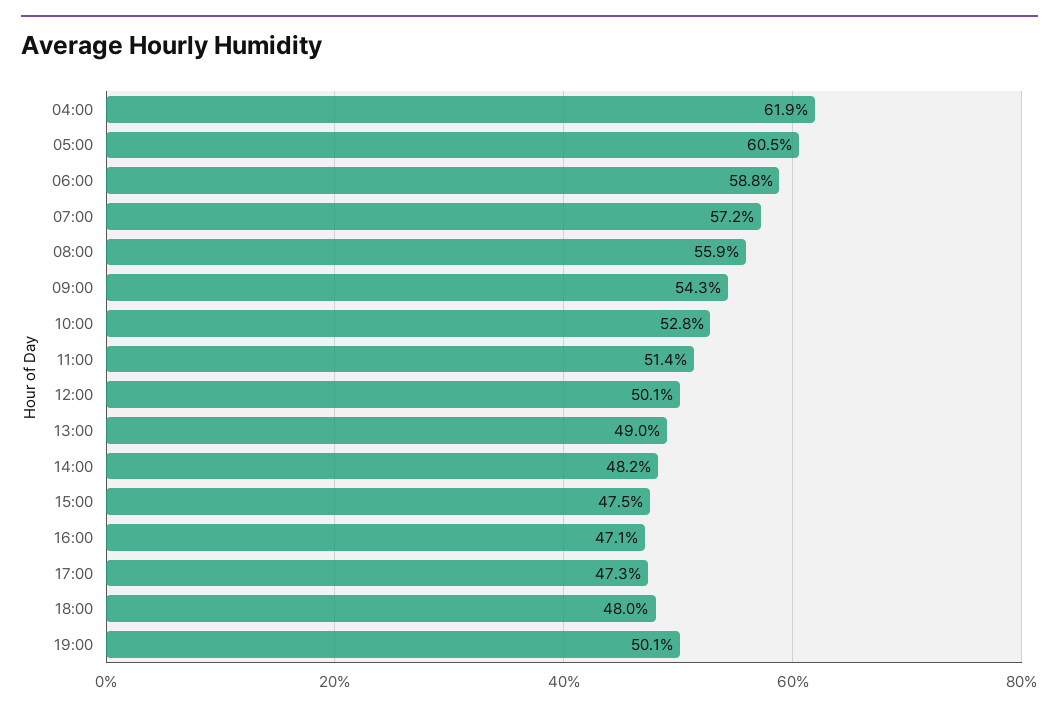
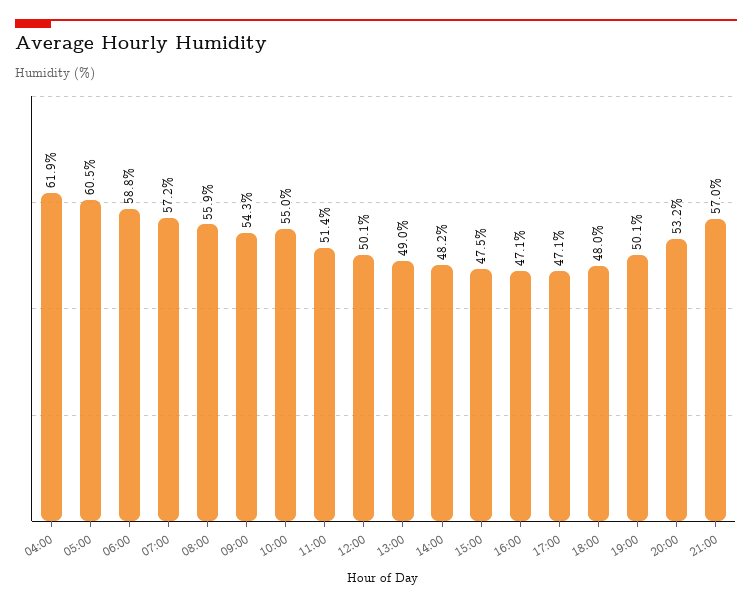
10:00: 52.8 -> 55
17:00: 47.3 -> 47.1
20:00: none -> 53.2
21:00: none -> 57

